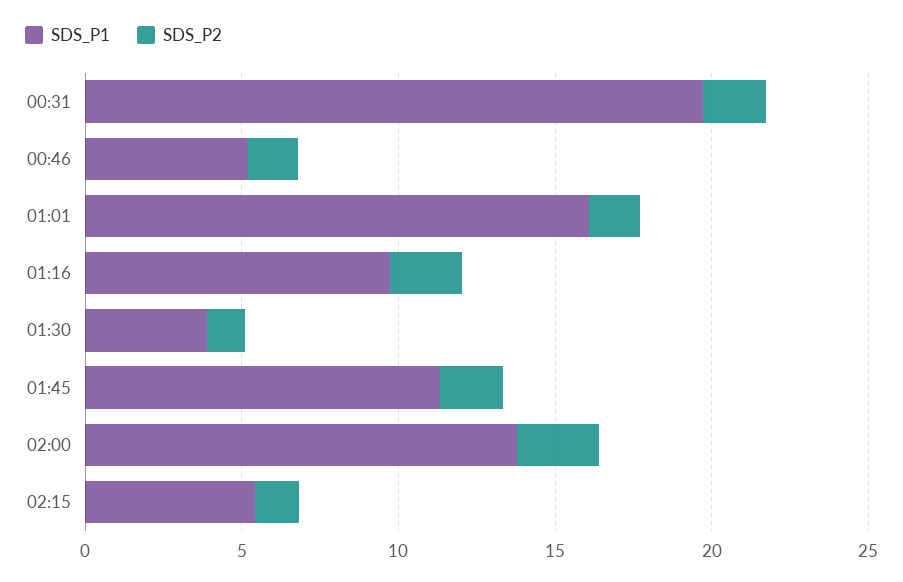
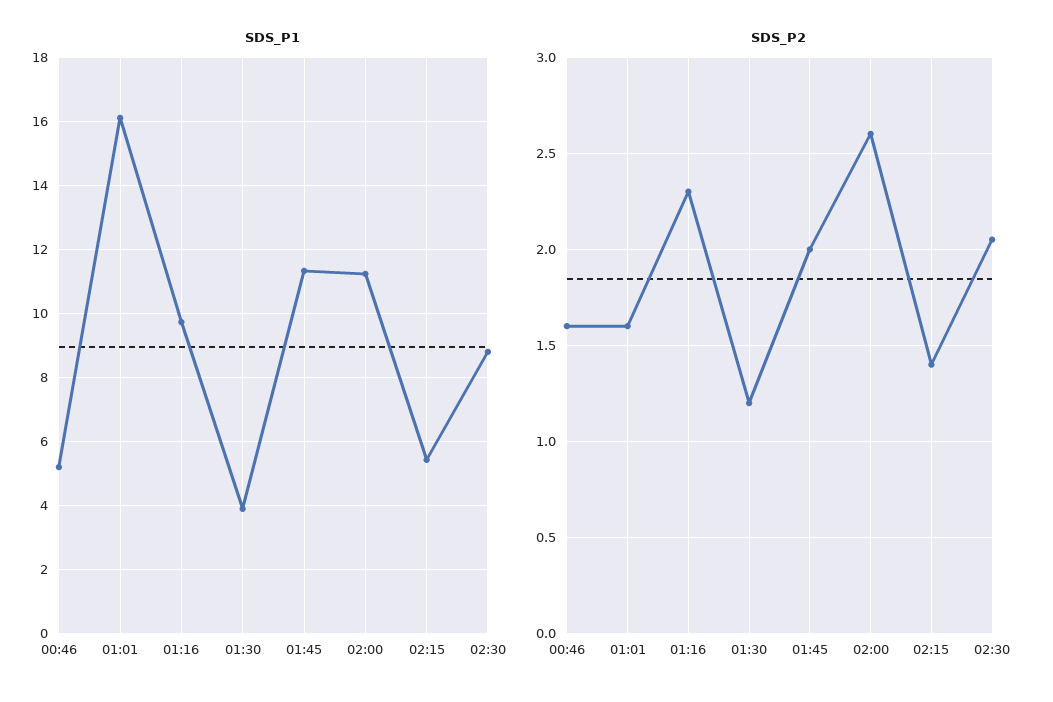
SDS_P1, 00:31: 20 -> none
SDS_P2, 00:31: 2 -> none
SDS_P1, 02:00: 14 -> 11.2
SDS_P1, 02:30: none -> 8.8
SDS_P2, 02:30: none -> 2.05

